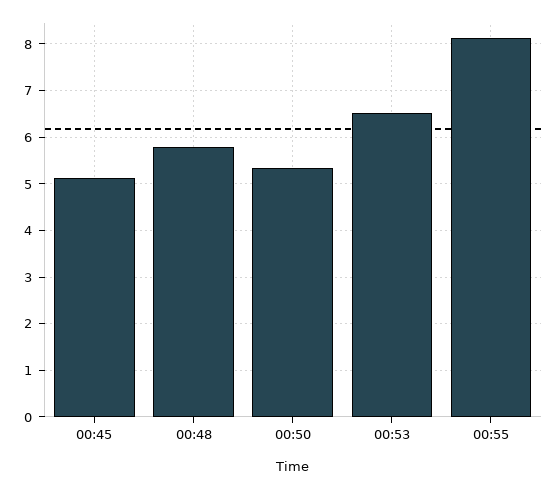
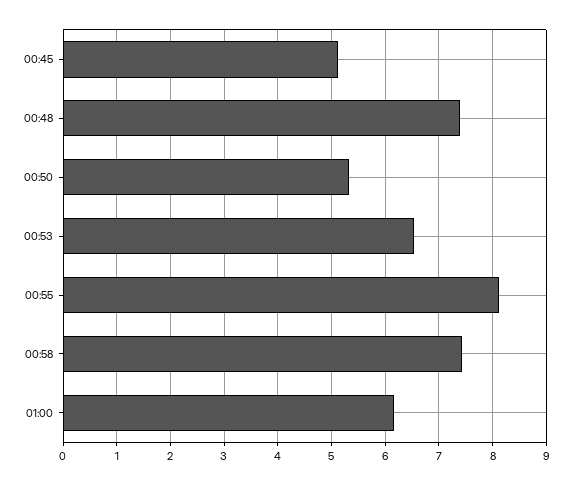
00:48: 5.8 -> 7.4
00:58: none -> 7.4
01:00: none -> 6.2

